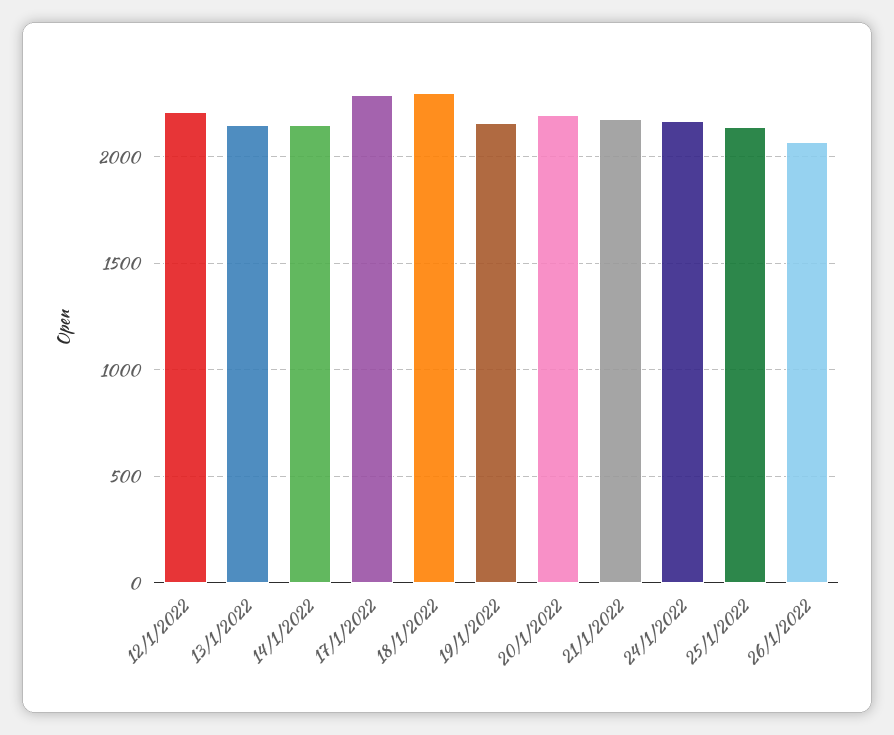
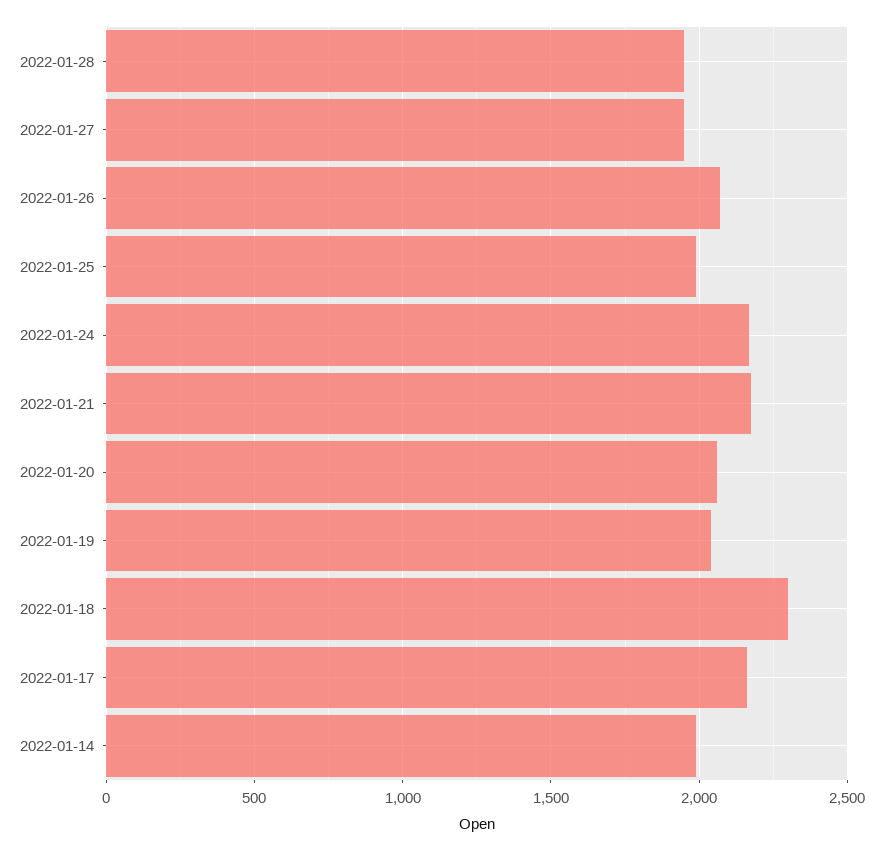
12/1/2022: 2200 -> none
13/1/2022: 2150 -> none
14/1/2022: 2150 -> 2000
17/1/2022: 2300 -> 2150
19/1/2022: 2150 -> 2050
20/1/2022: 2200 -> 2050
25/1/2022: 2150 -> 2000
2022-01-28: none -> 1950
2022-01-27: none -> 1950

